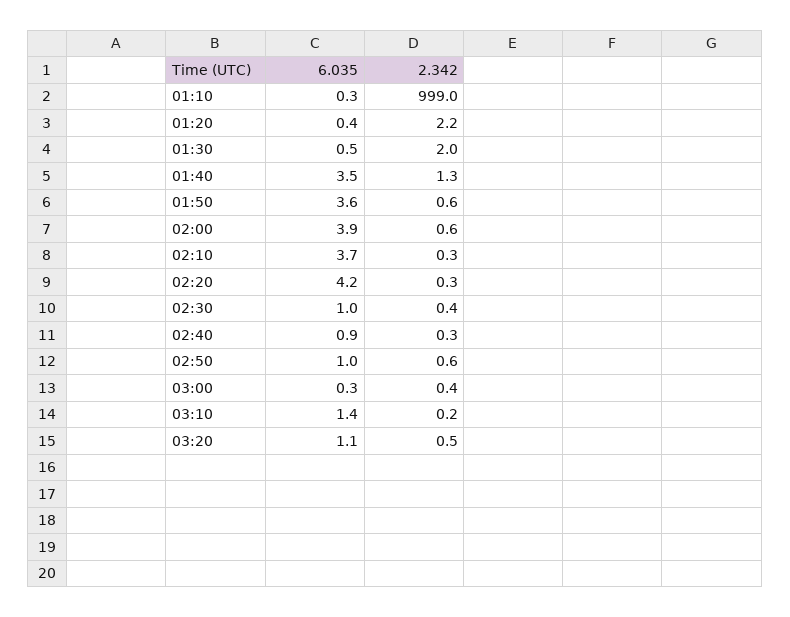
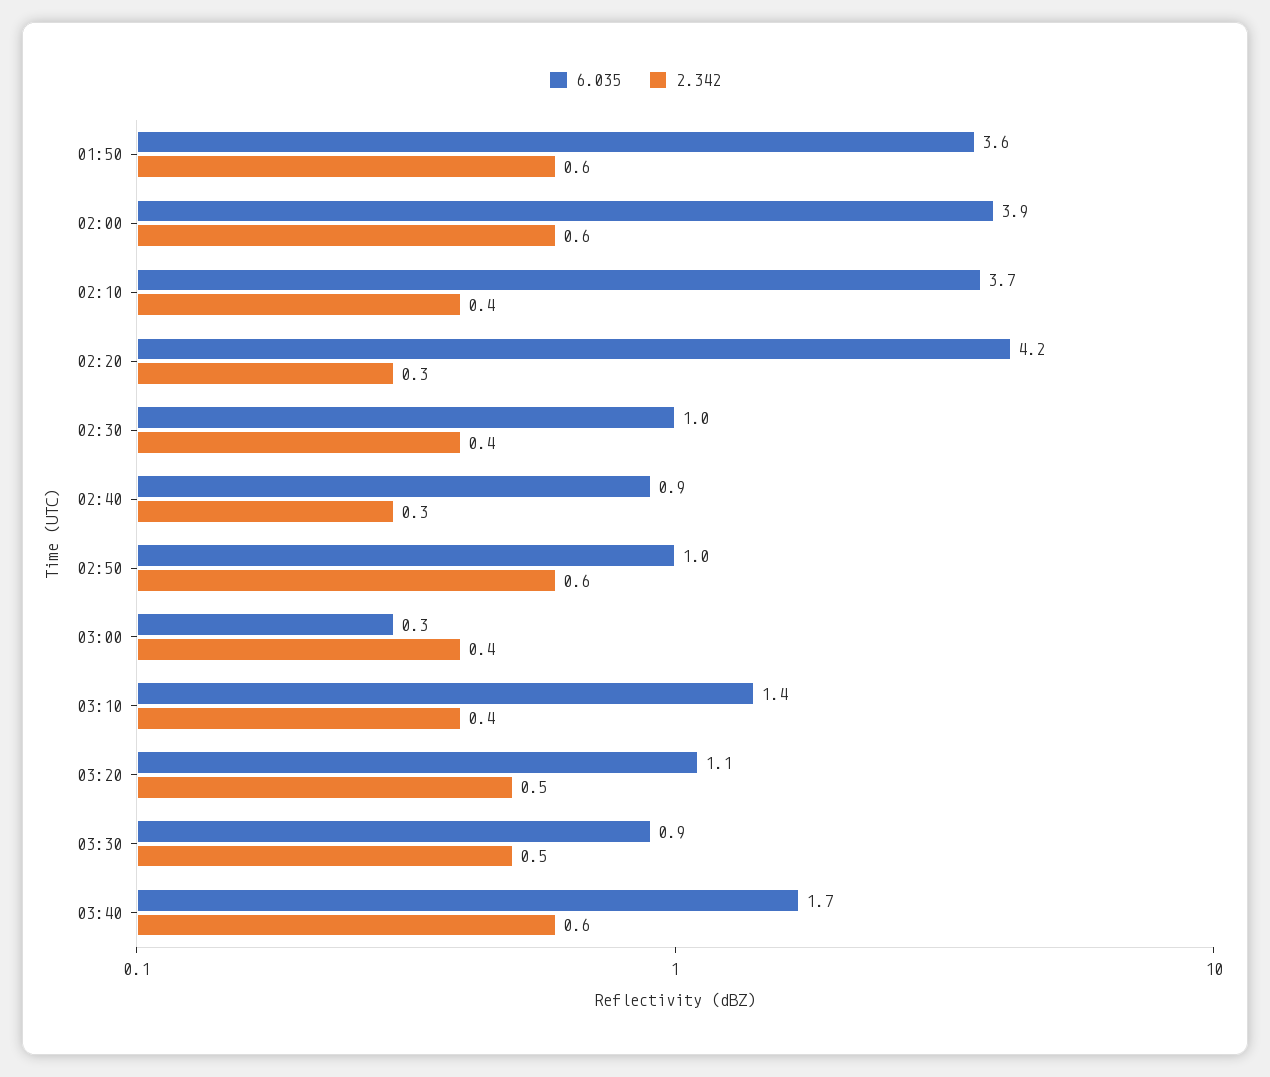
6.035, 01:10: 0.3 -> none
2.342, 01:10: 999 -> none
6.035, 01:20: 0.4 -> none
2.342, 01:20: 2.2 -> none
6.035, 01:30: 0.5 -> none
2.342, 01:30: 2 -> none
6.035, 01:40: 3.5 -> none
2.342, 01:40: 1.3 -> none
2.342, 02:10: 0.3 -> 0.4
2.342, 03:10: 0.2 -> 0.4
6.035, 03:30: none -> 0.9
2.342, 03:30: none -> 0.5
6.035, 03:40: none -> 1.7
2.342, 03:40: none -> 0.6

